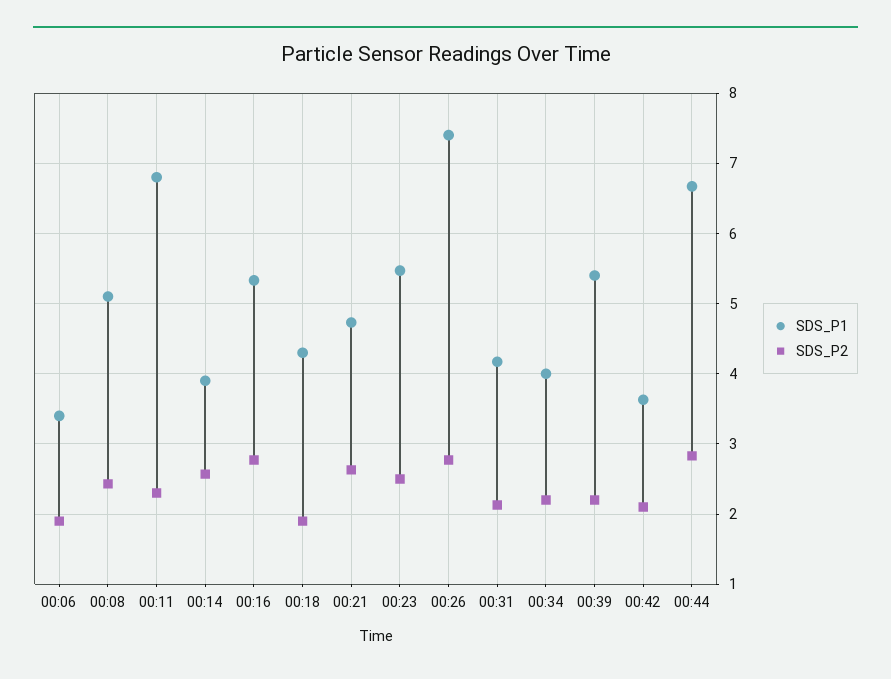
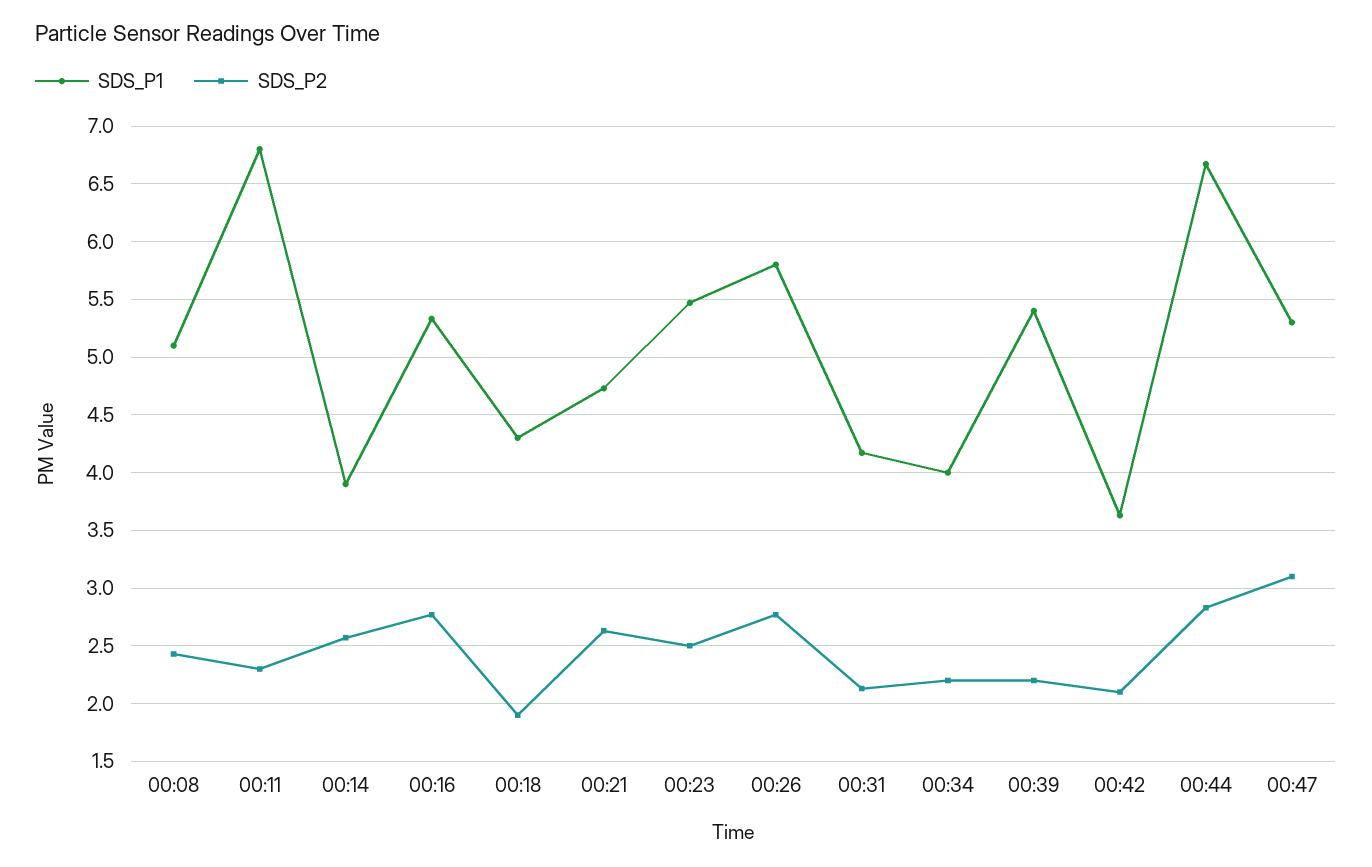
SDS_P1, 00:06: 3.4 -> none
SDS_P2, 00:06: 1.9 -> none
SDS_P1, 00:26: 7.4 -> 5.8
SDS_P1, 00:47: none -> 5.3
SDS_P2, 00:47: none -> 3.1

